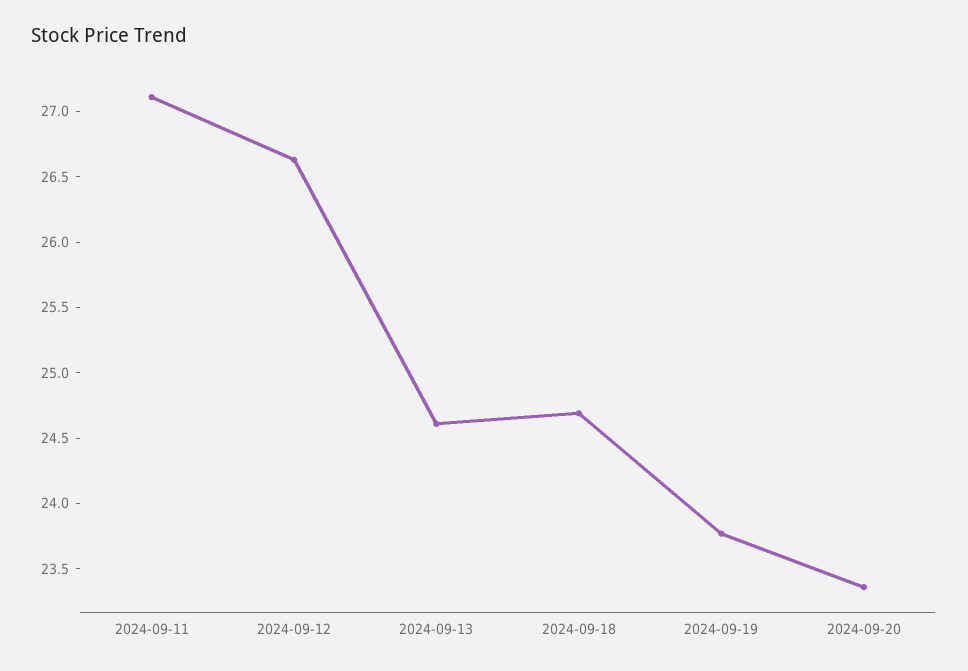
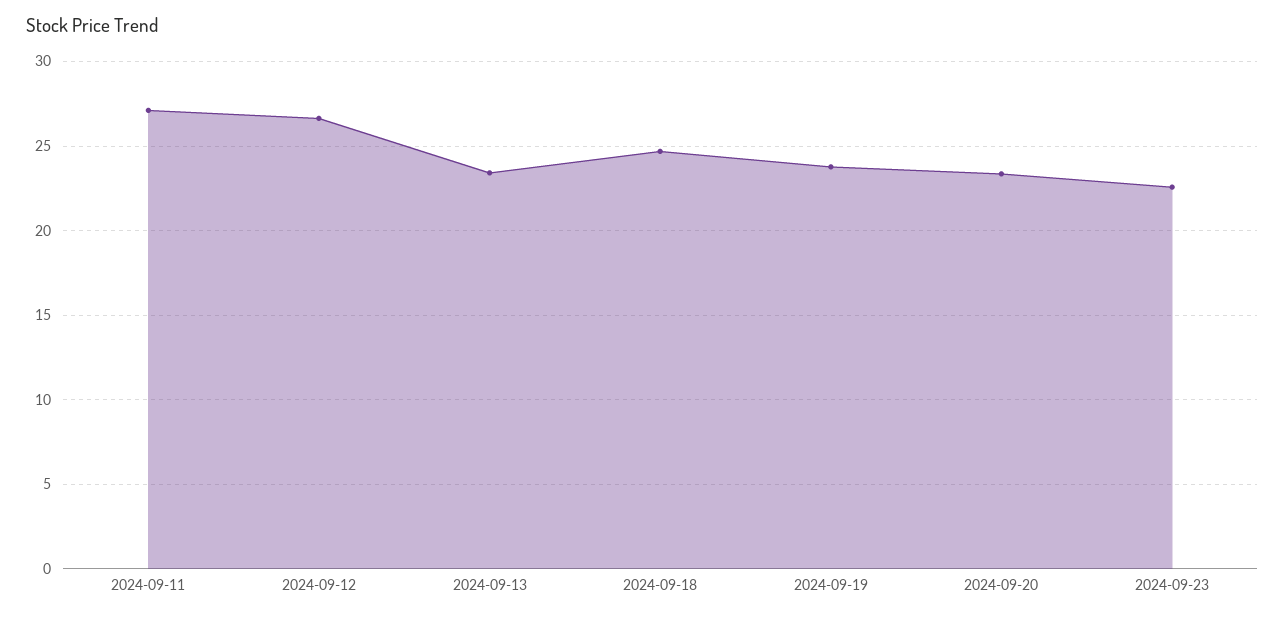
2024-09-13: 24.6 -> 23.5
2024-09-23: none -> 22.5

